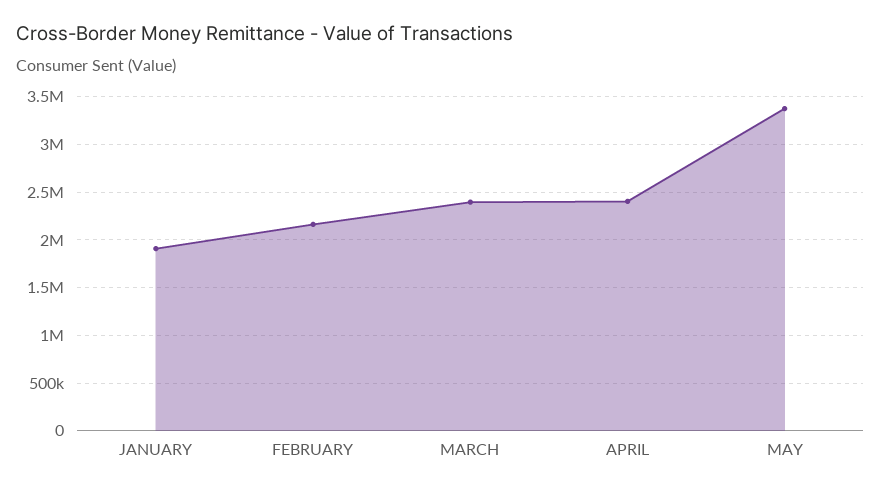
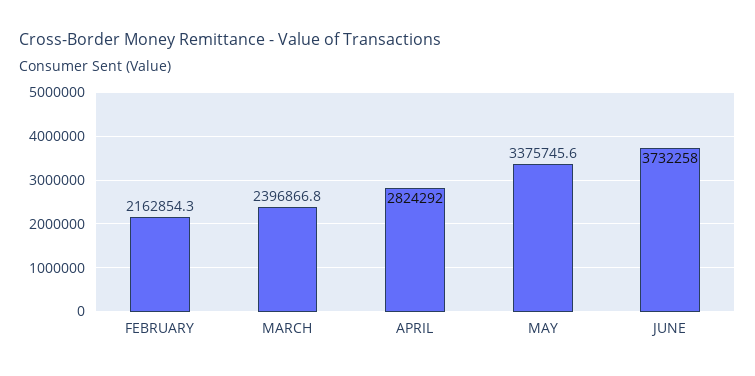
JANUARY: 1900000 -> none
APRIL: 2400000 -> 2824292
JUNE: none -> 3732258

